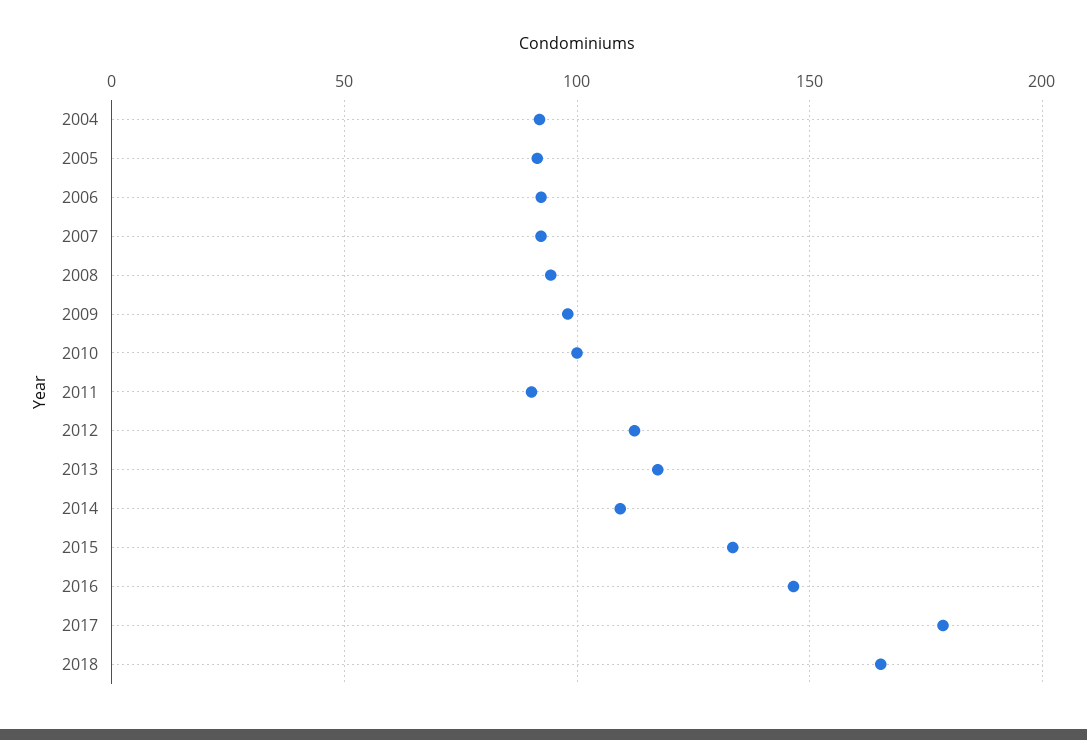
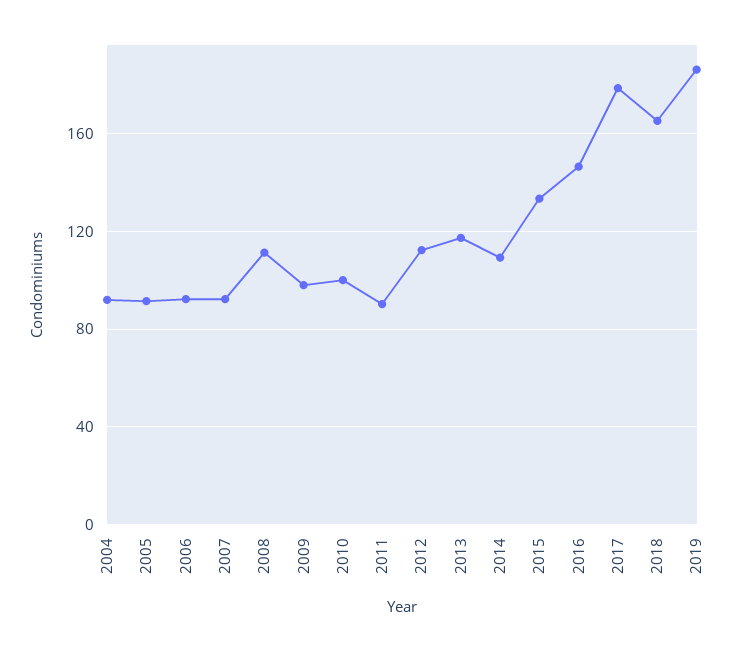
2008: 95 -> 110
2019: none -> 185

